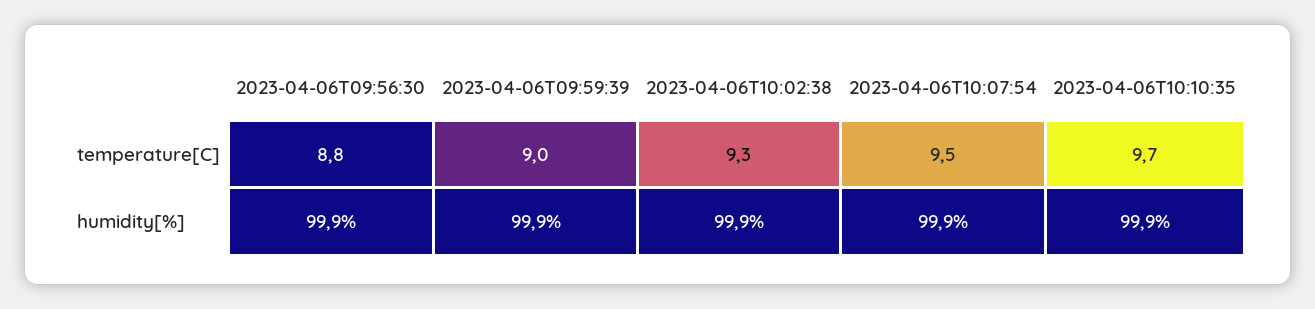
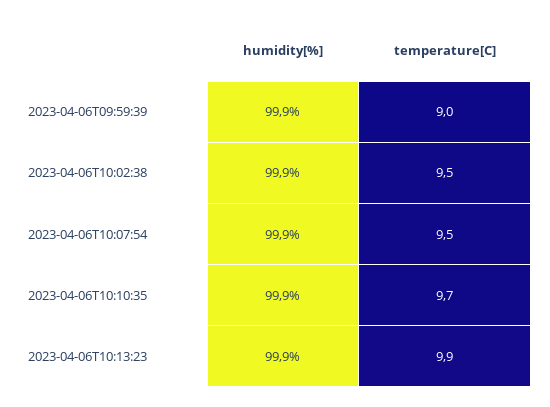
2023-04-06T09:56:30, temperature[C]: 8.8 -> none
2023-04-06T10:02:38, temperature[C]: 9.3 -> 9.5
2023-04-06T09:56:30, humidity[%]: 99.9 -> none
2023-04-06T10:13:23, humidity[%]: none -> 99.9
2023-04-06T10:13:23, temperature[C]: none -> 9.9

